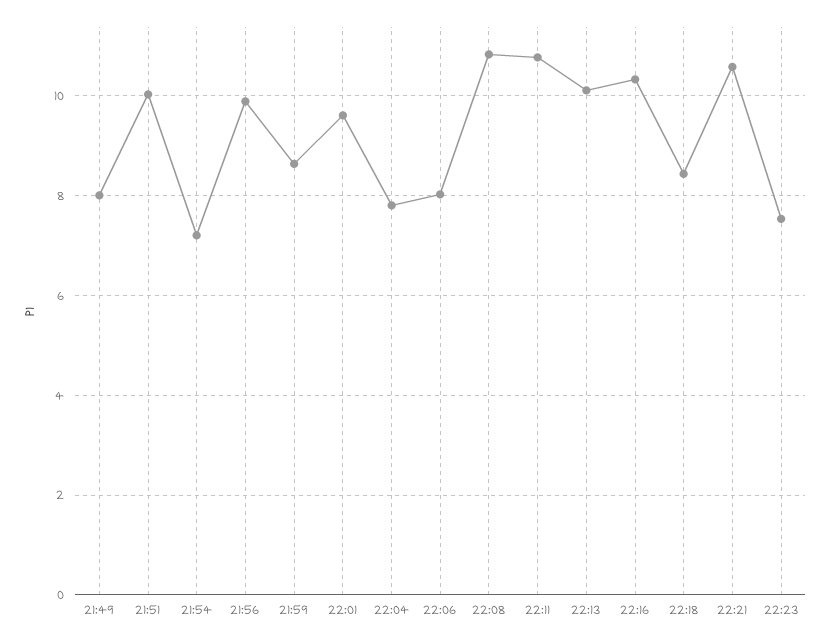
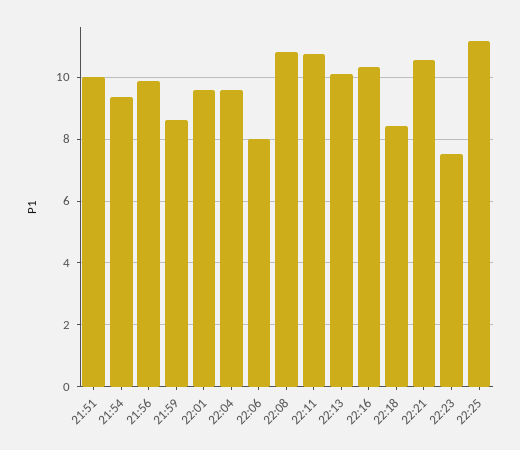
21:49: 8 -> none
21:54: 7.2 -> 9.4
22:04: 7.8 -> 9.6
22:25: none -> 11.2

